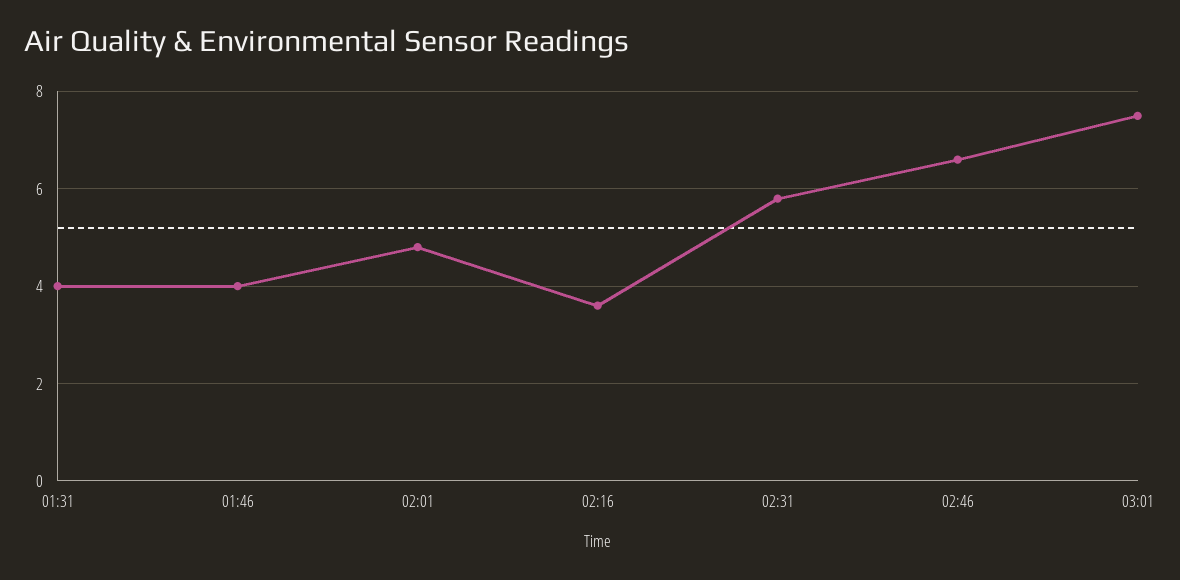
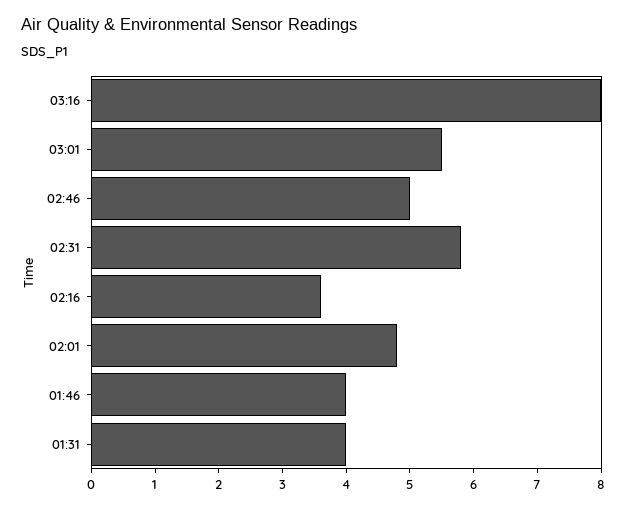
02:46: 6.5 -> 5
03:01: 7.5 -> 5.5
03:16: none -> 8

